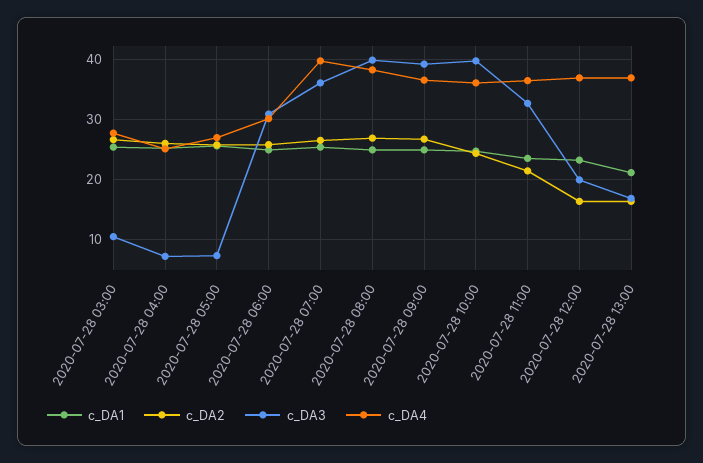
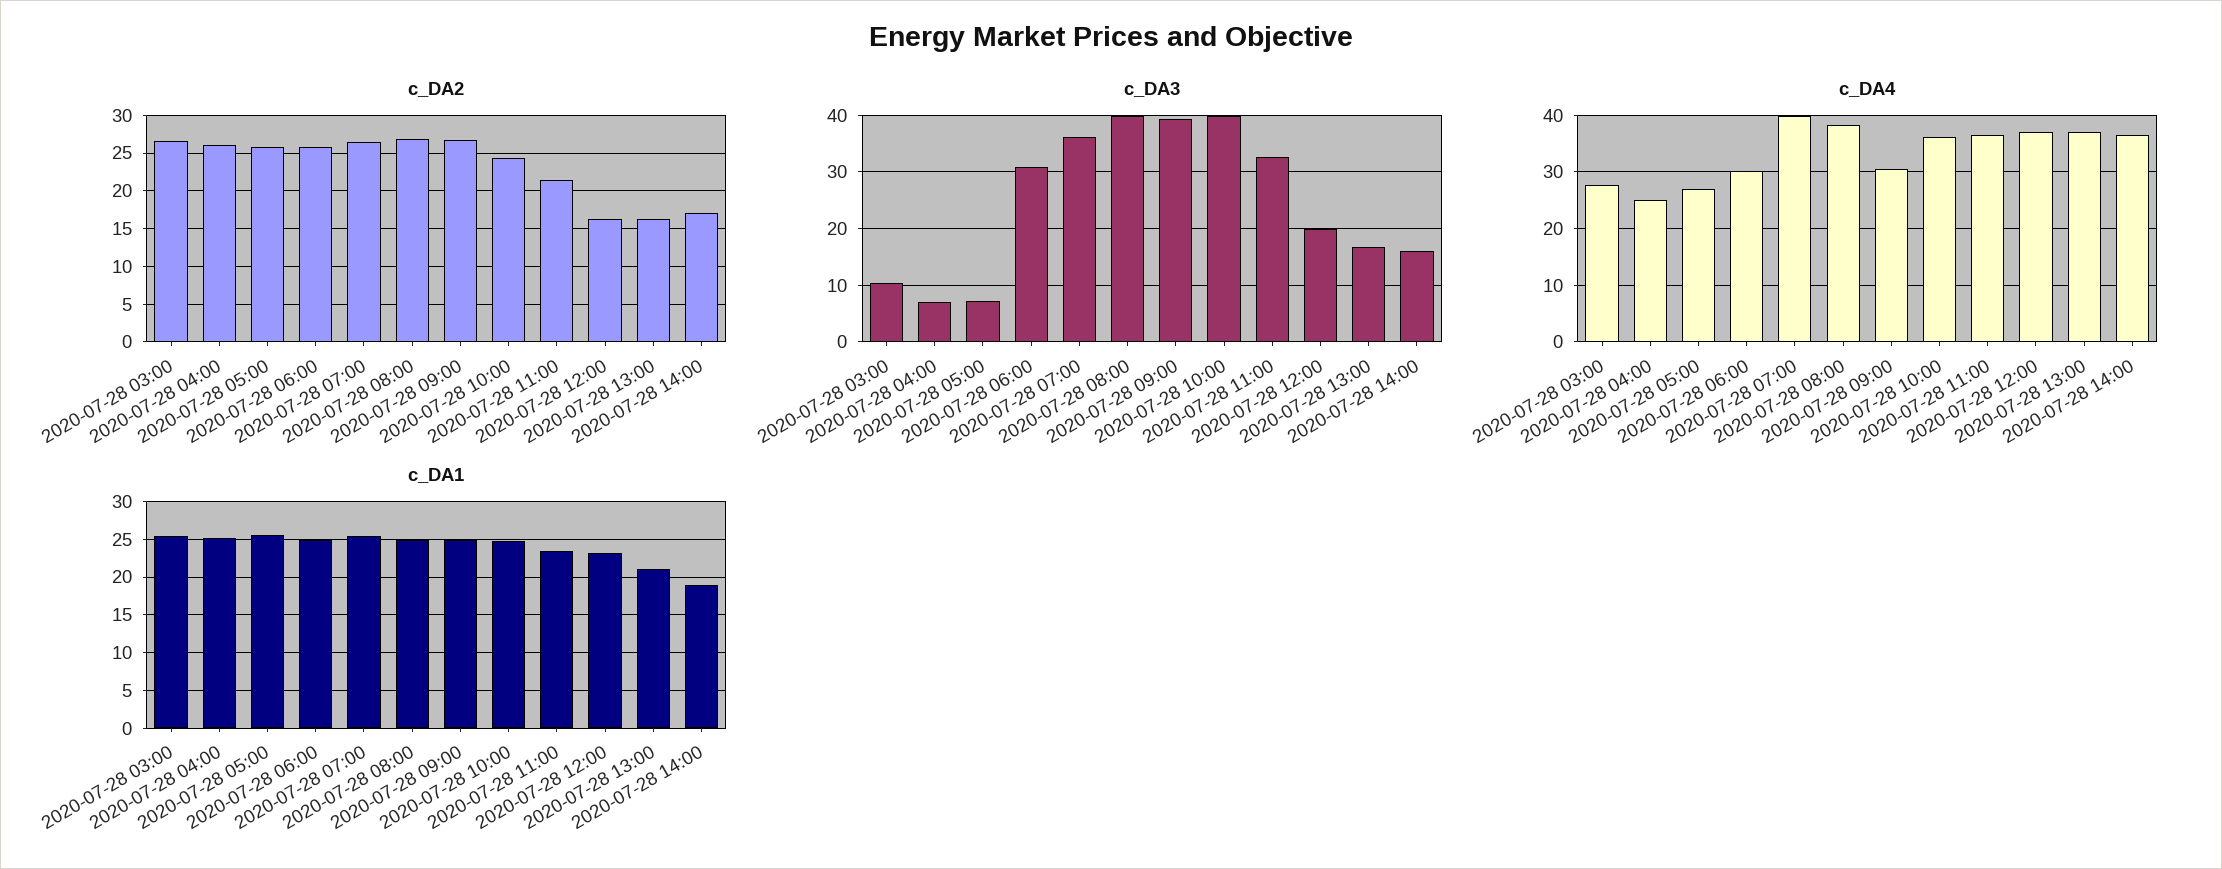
c_DA4, 2020-07-28 09:00: 36 -> 30
c_DA2, 2020-07-28 14:00: none -> 17
c_DA3, 2020-07-28 14:00: none -> 16
c_DA4, 2020-07-28 14:00: none -> 36
c_DA1, 2020-07-28 14:00: none -> 19

